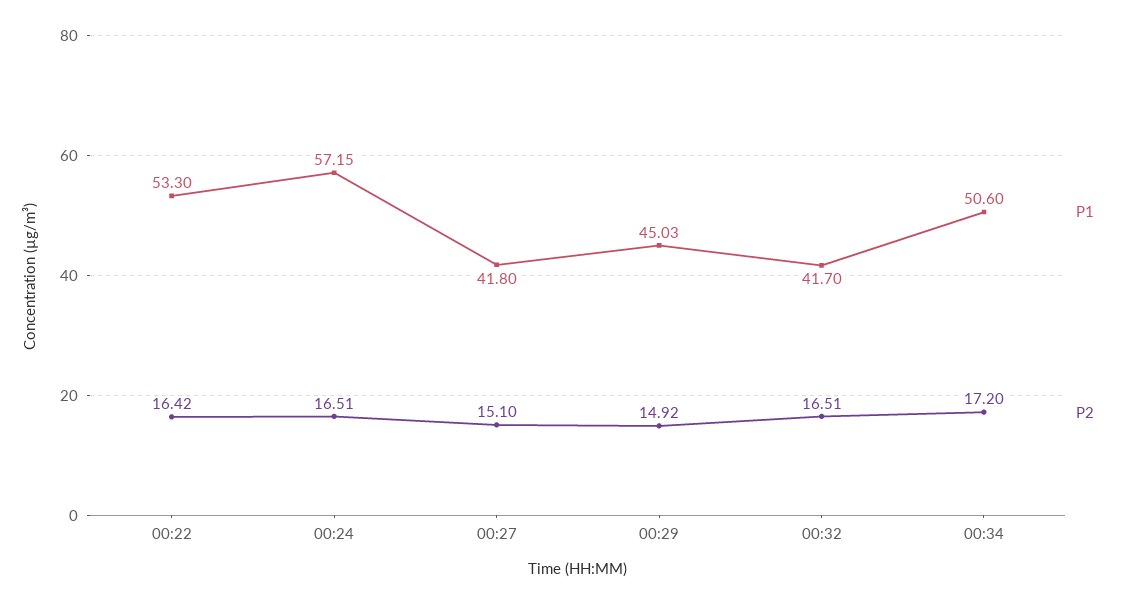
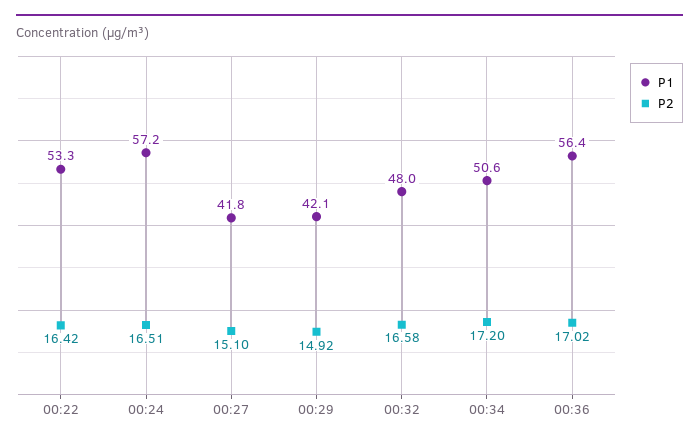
P1, 00:29: 45.03 -> 42.1
P1, 00:32: 41.7 -> 48
P2, 00:32: 16.51 -> 16.58
P1, 00:36: none -> 56.4
P2, 00:36: none -> 17.02

